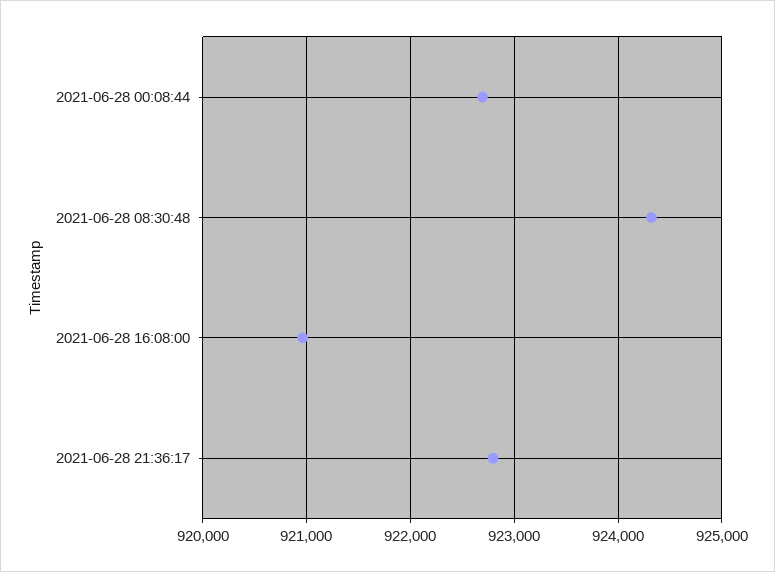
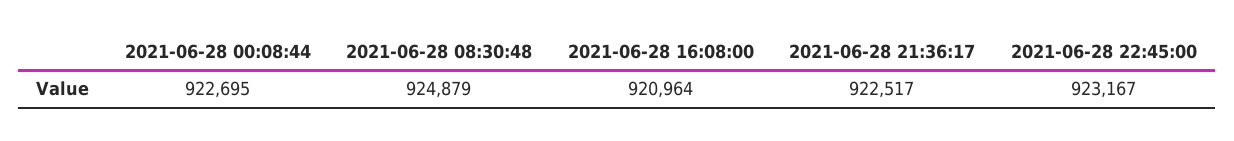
2021-06-28 08:30:48: 924300 -> 924879
2021-06-28 21:36:17: 922800 -> 922517
2021-06-28 22:45:00: none -> 923167

